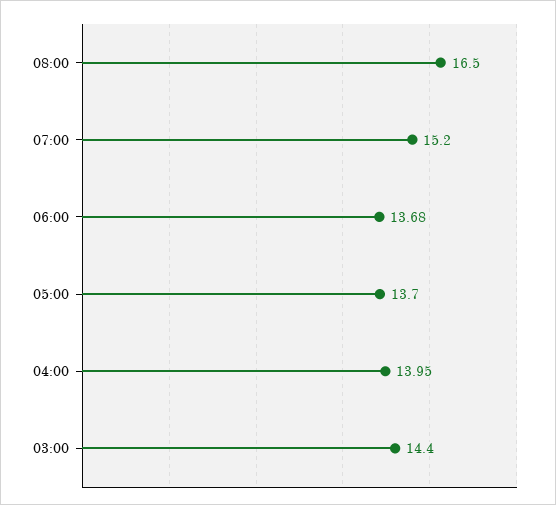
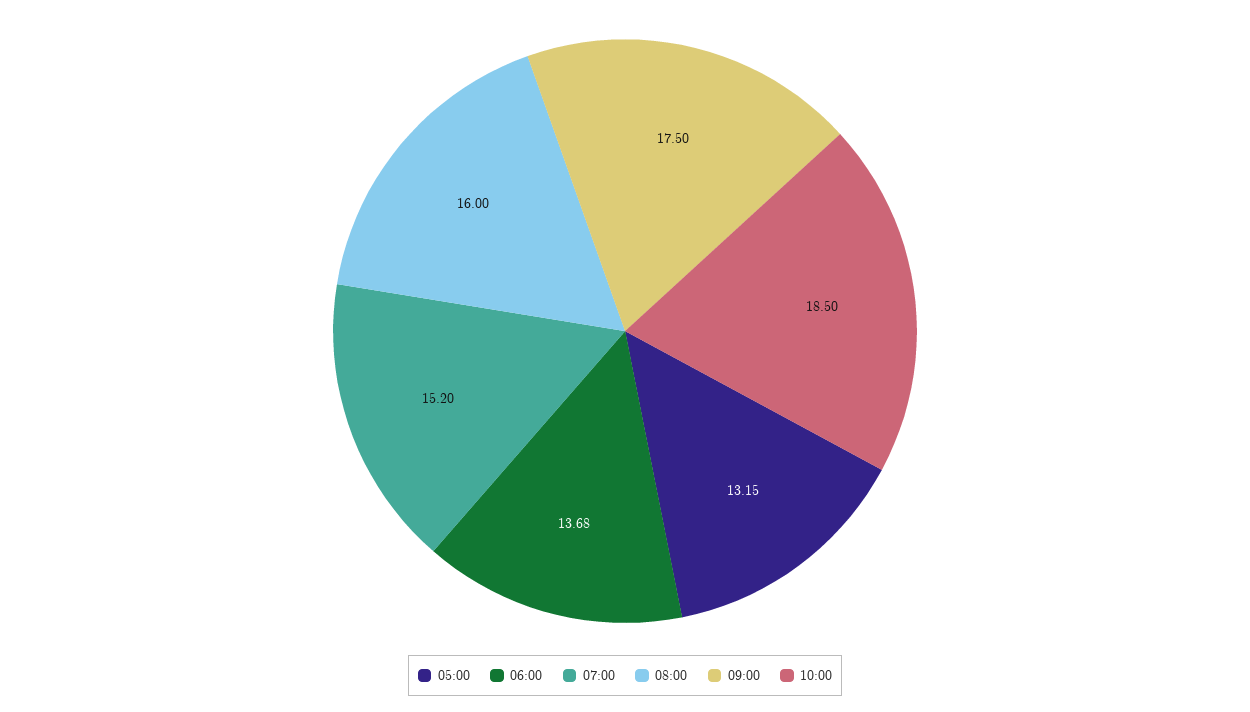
08:00: 16.5 -> 16
05:00: 13.7 -> 13.15
04:00: 13.95 -> none
03:00: 14.4 -> none
09:00: none -> 17.5
10:00: none -> 18.5

